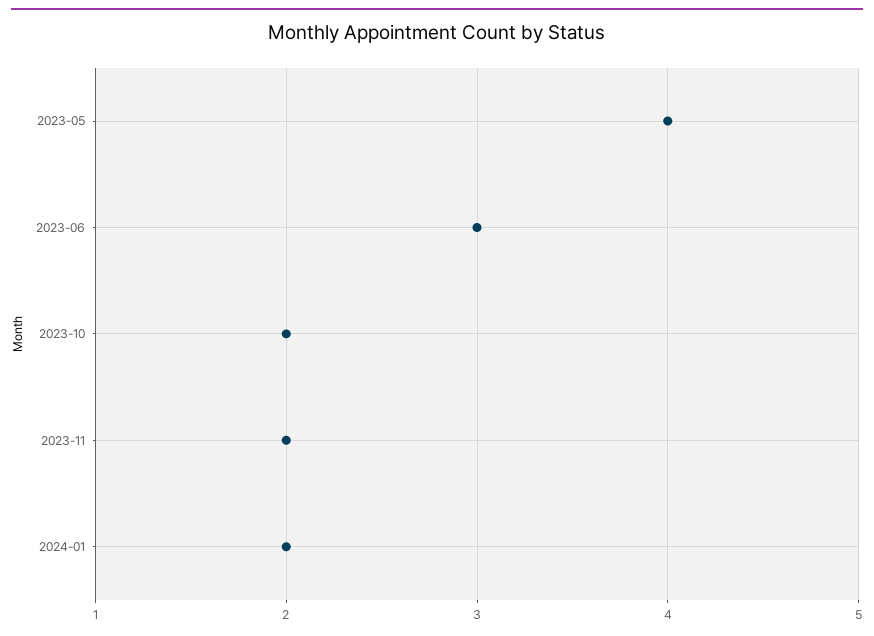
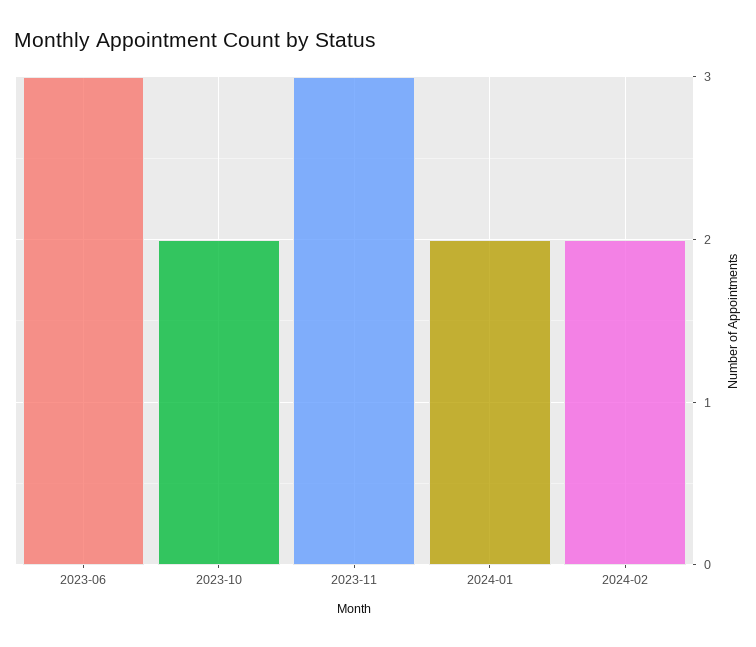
2023-05: 4 -> none
2023-11: 2 -> 3
2024-02: none -> 2

